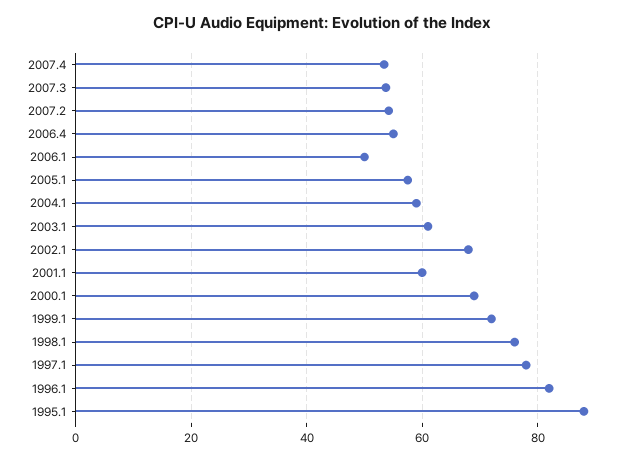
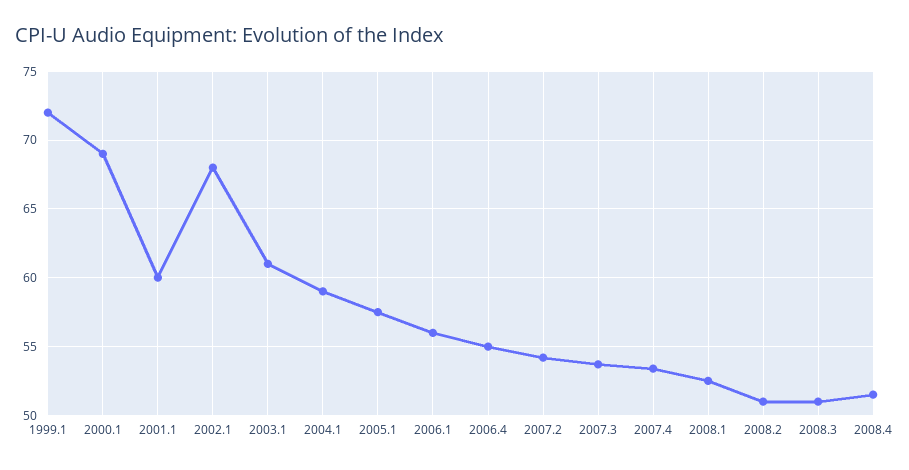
2006.1: 50 -> 56
1998.1: 76 -> none
1997.1: 78 -> none
1996.1: 82 -> none
1995.1: 88 -> none
2008.1: none -> 52.5
2008.2: none -> 51
2008.3: none -> 51
2008.4: none -> 51.5

